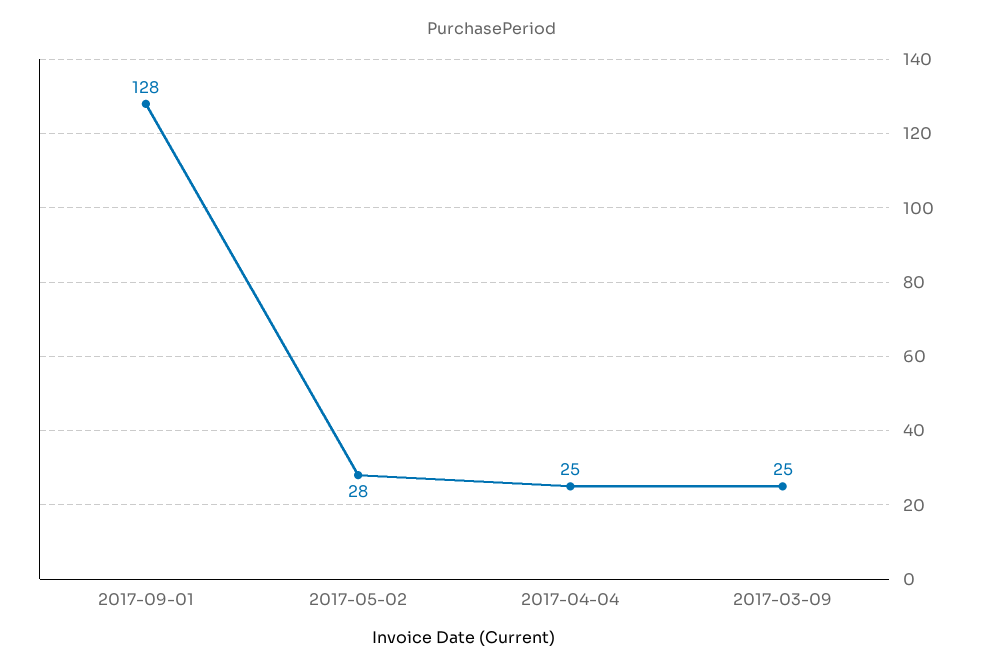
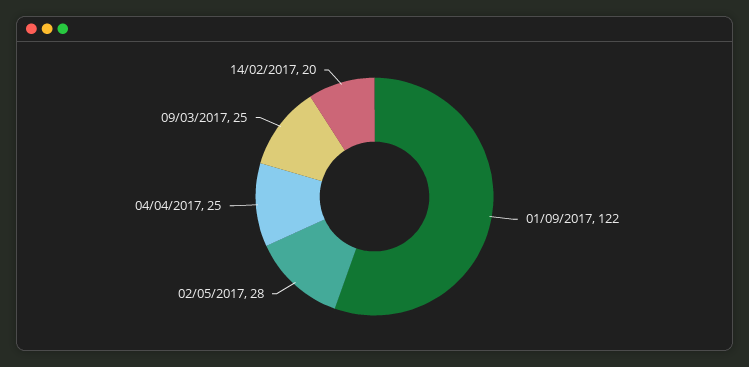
2017-09-01: 128 -> 122
14/02/2017: none -> 20

